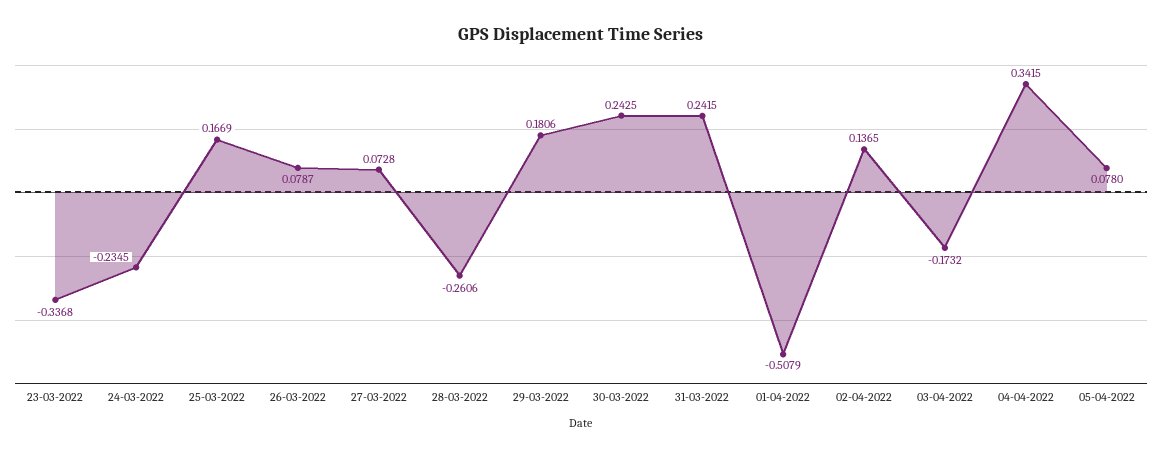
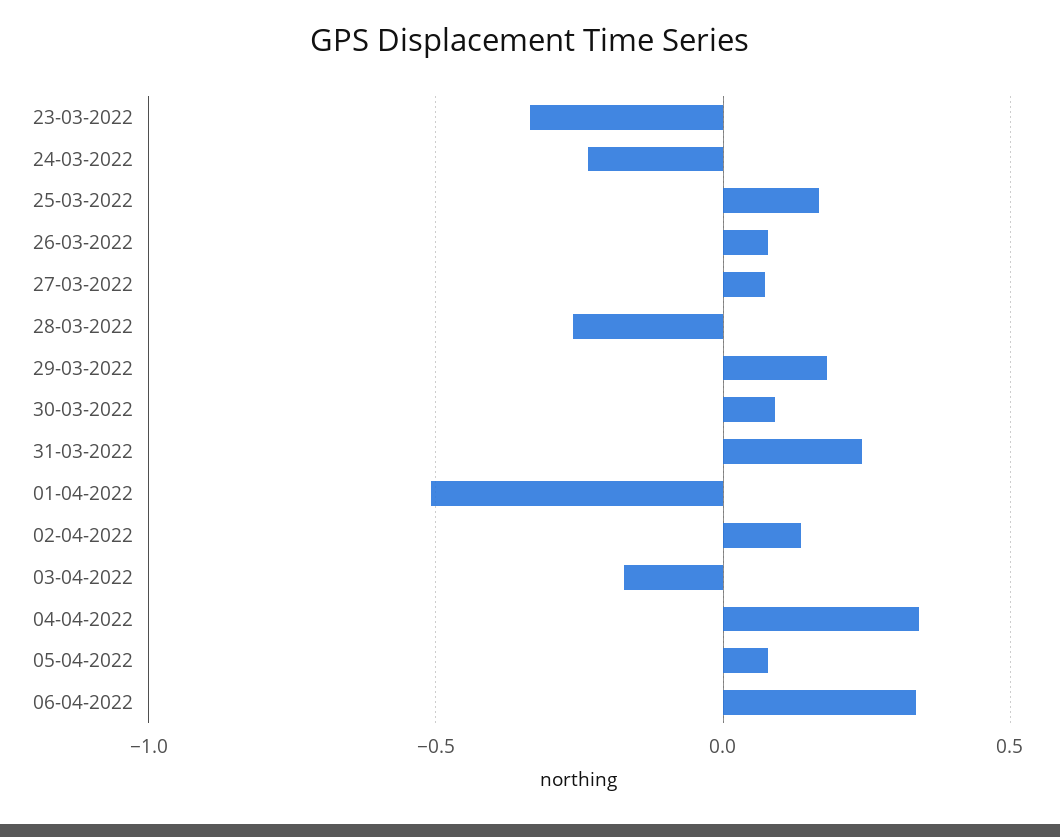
30-03-2022: 0.2425 -> 0.1
06-04-2022: none -> 0.35

